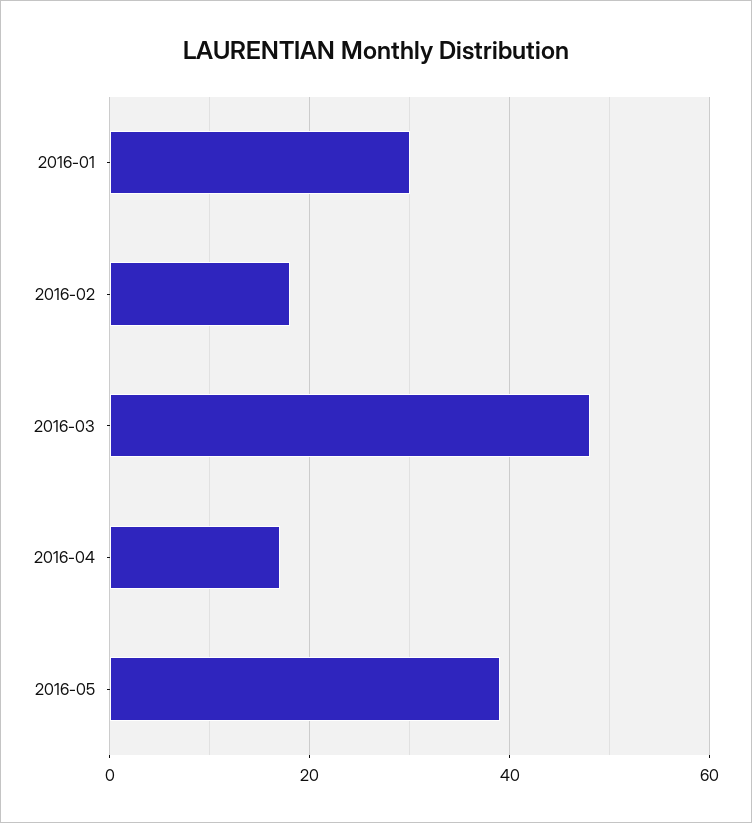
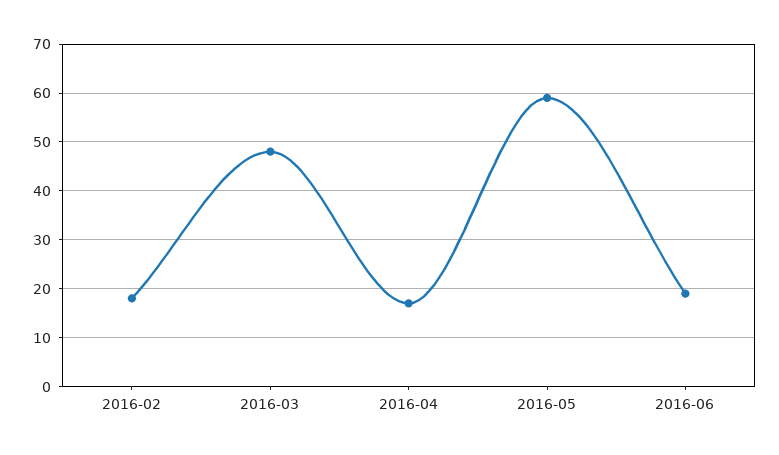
2016-01: 30 -> none
2016-05: 40 -> 60
2016-06: none -> 20

